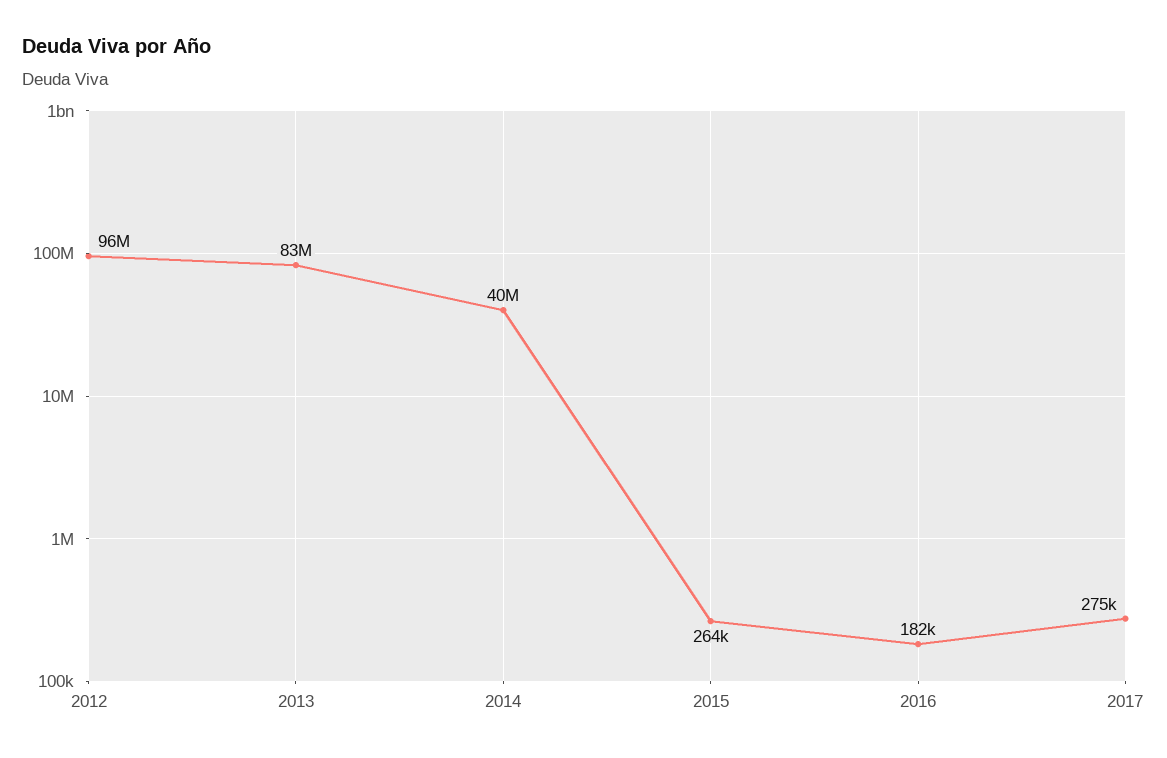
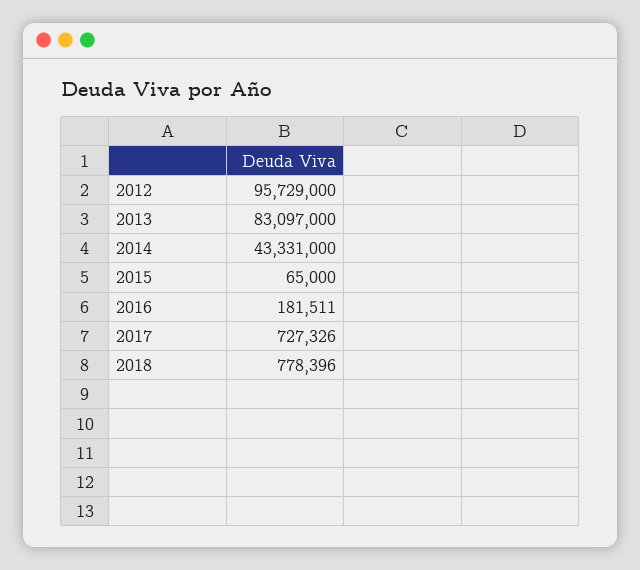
2014: 40000000 -> 43331000
2015: 264000 -> 65000
2017: 275000 -> 727326
2018: none -> 778396

